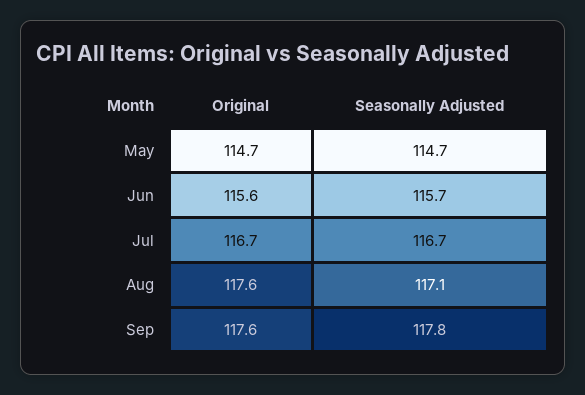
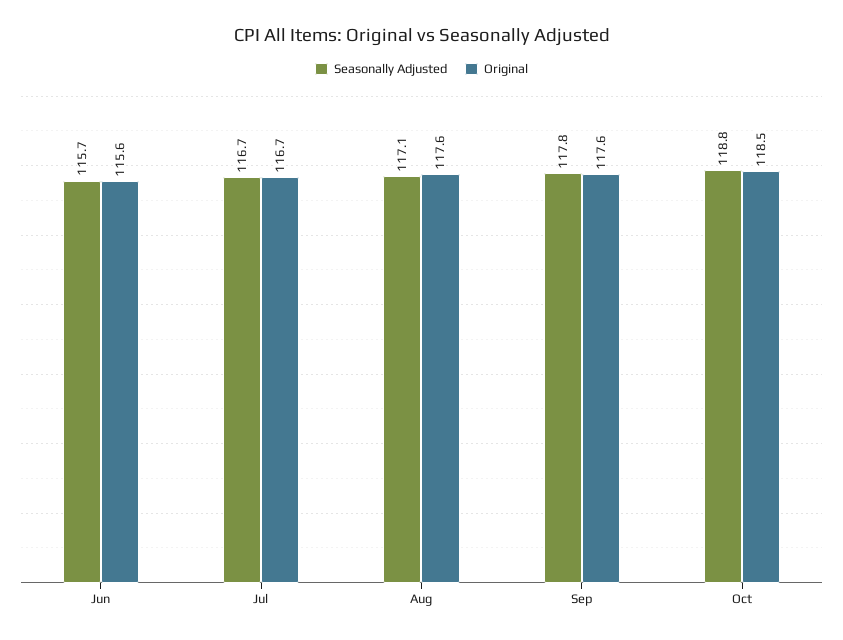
Original, May: 114.7 -> none
Seasonally Adjusted, May: 114.7 -> none
Seasonally Adjusted, Oct: none -> 118.8
Original, Oct: none -> 118.5

